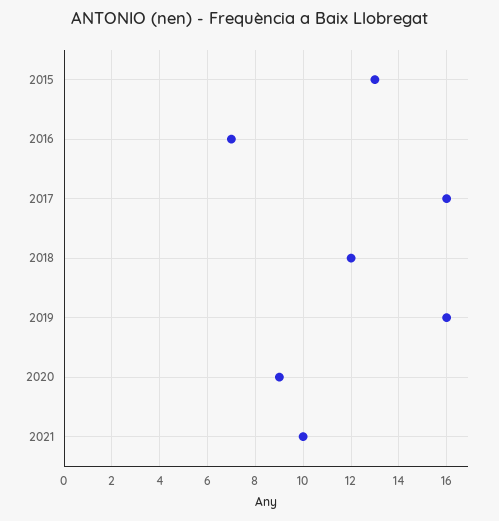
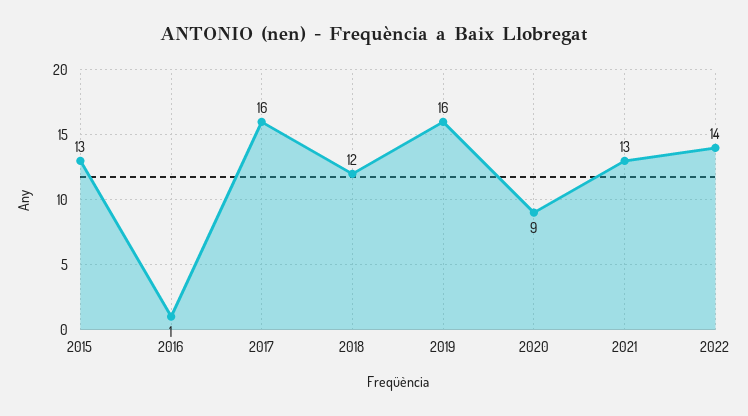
2016: 7 -> 1
2021: 10 -> 13
2022: none -> 14

